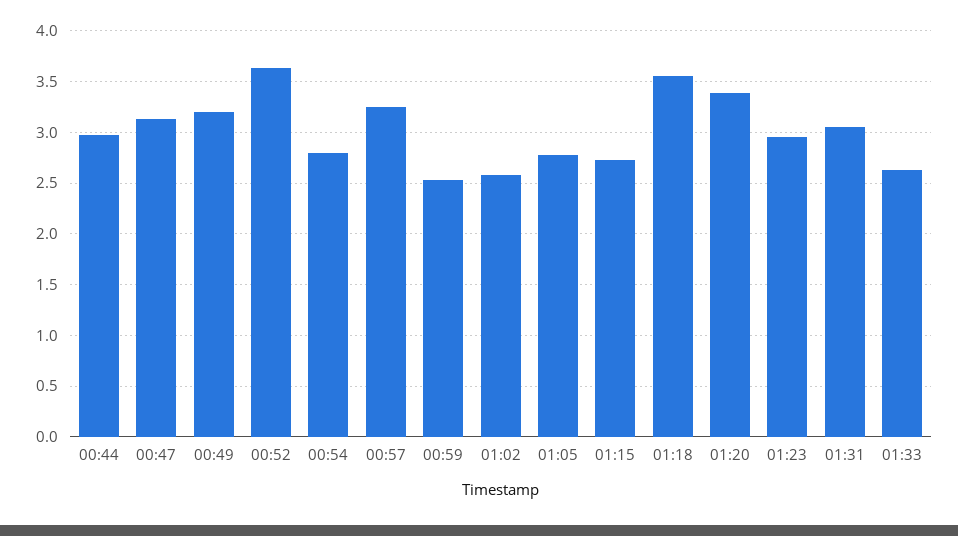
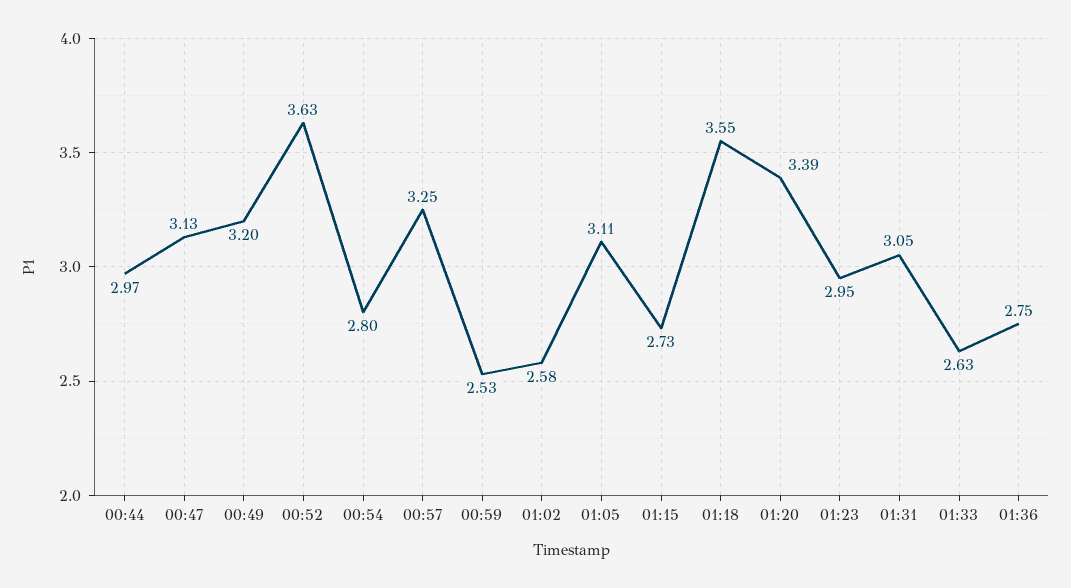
01:05: 2.8 -> 3.11
01:36: none -> 2.75

